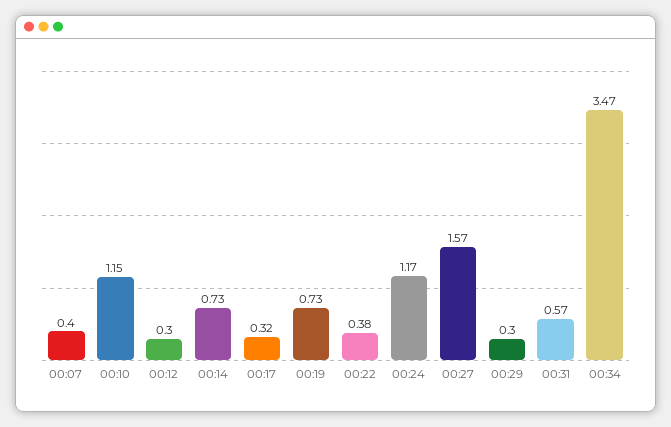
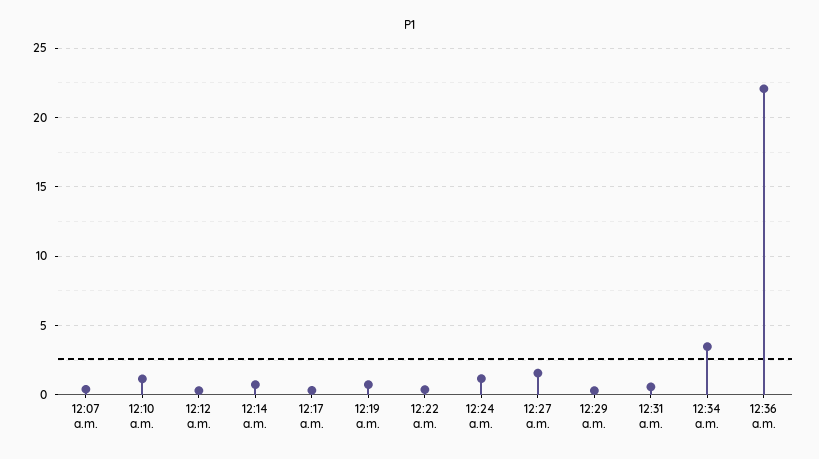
12:36 a.m.: none -> 22

